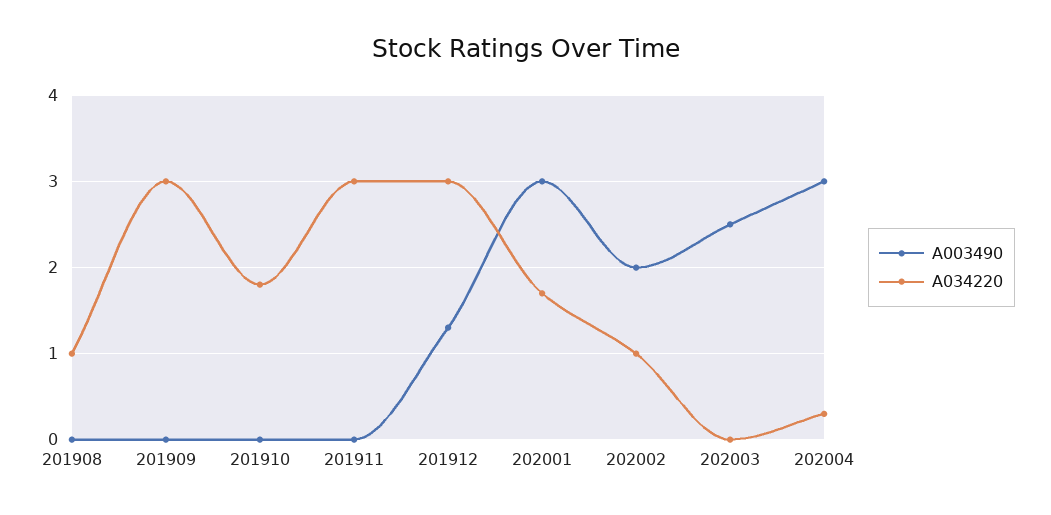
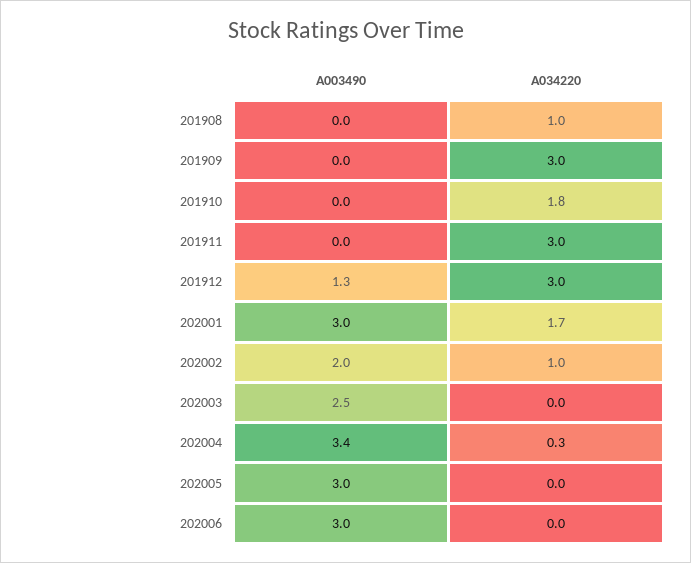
A003490, 202004: 3 -> 3.4
A003490, 202005: none -> 3
A034220, 202005: none -> 0
A003490, 202006: none -> 3
A034220, 202006: none -> 0

